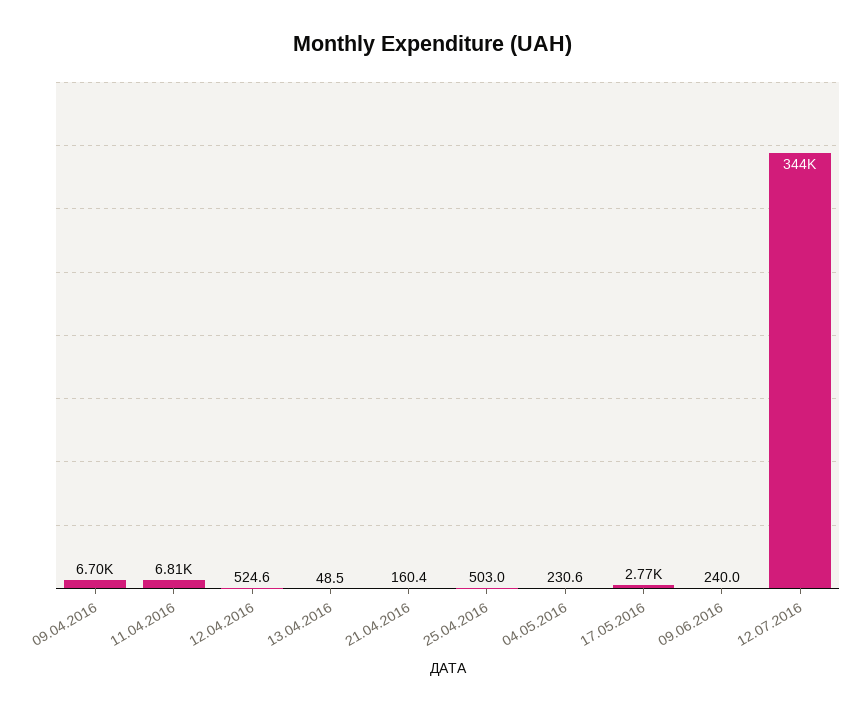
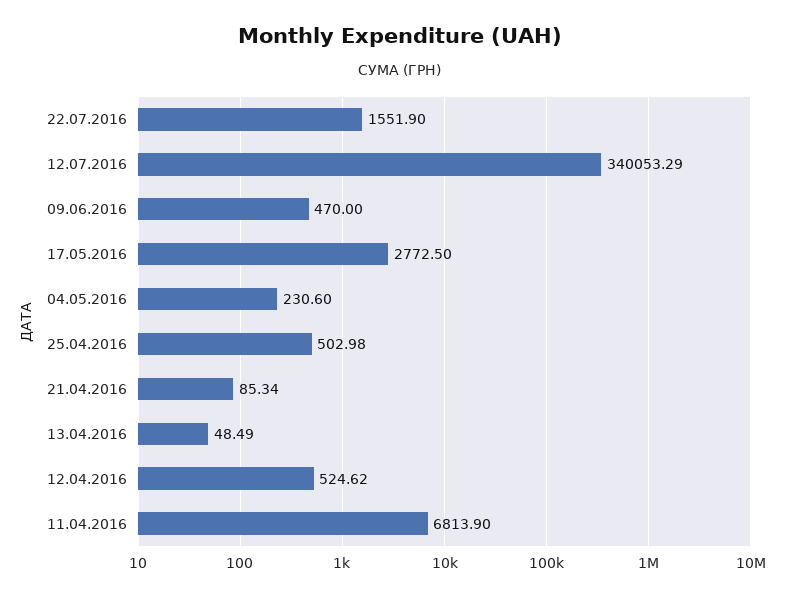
09.04.2016: 6700 -> none
21.04.2016: 160.4 -> 85.34
09.06.2016: 240 -> 470
12.07.2016: 344000 -> 340053.29
22.07.2016: none -> 1551.9

